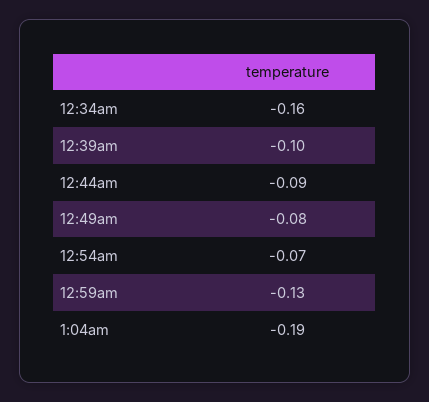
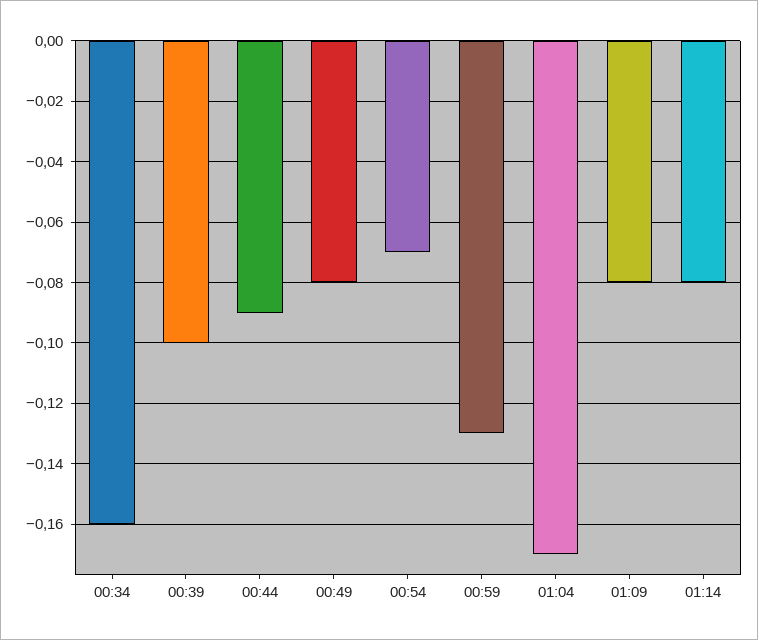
1:04am: -0.19 -> -0.17
01:09: none -> -0.08
01:14: none -> -0.08

